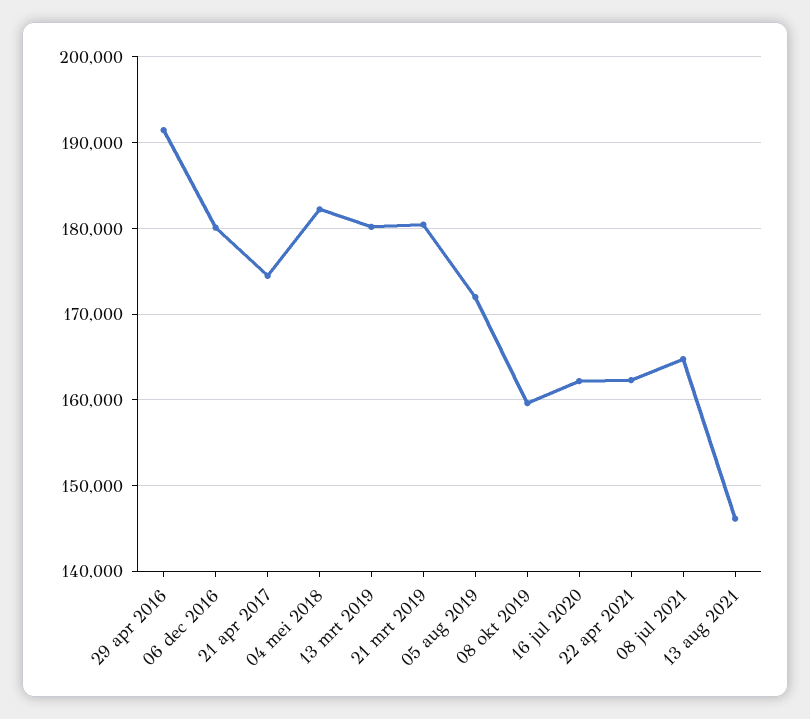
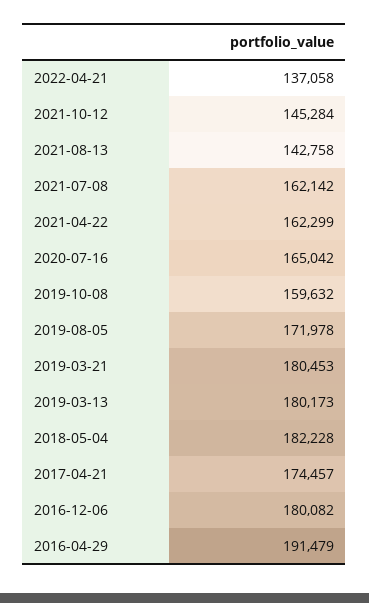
16 jul 2020: 162000 -> 165042
08 jul 2021: 165000 -> 162142
13 aug 2021: 146000 -> 142758
2022-04-21: none -> 137058
2021-10-12: none -> 145284

